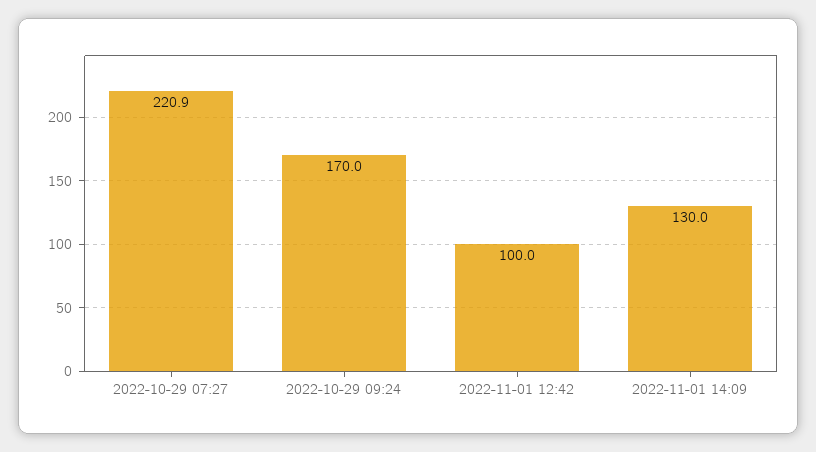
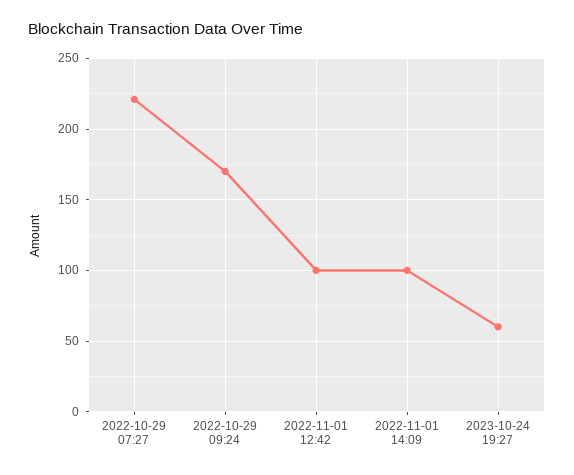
2022-11-01 14:09: 130 -> 100
2023-10-24 19:27: none -> 60

